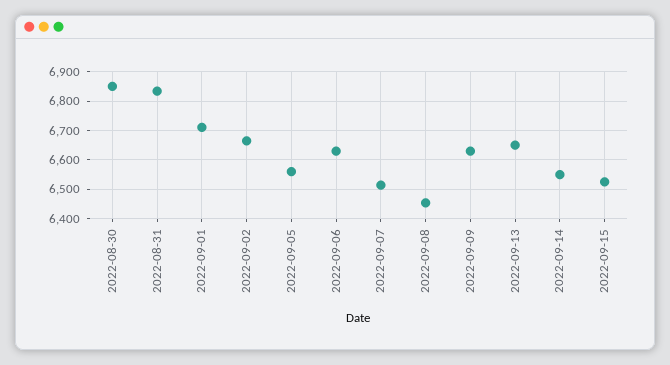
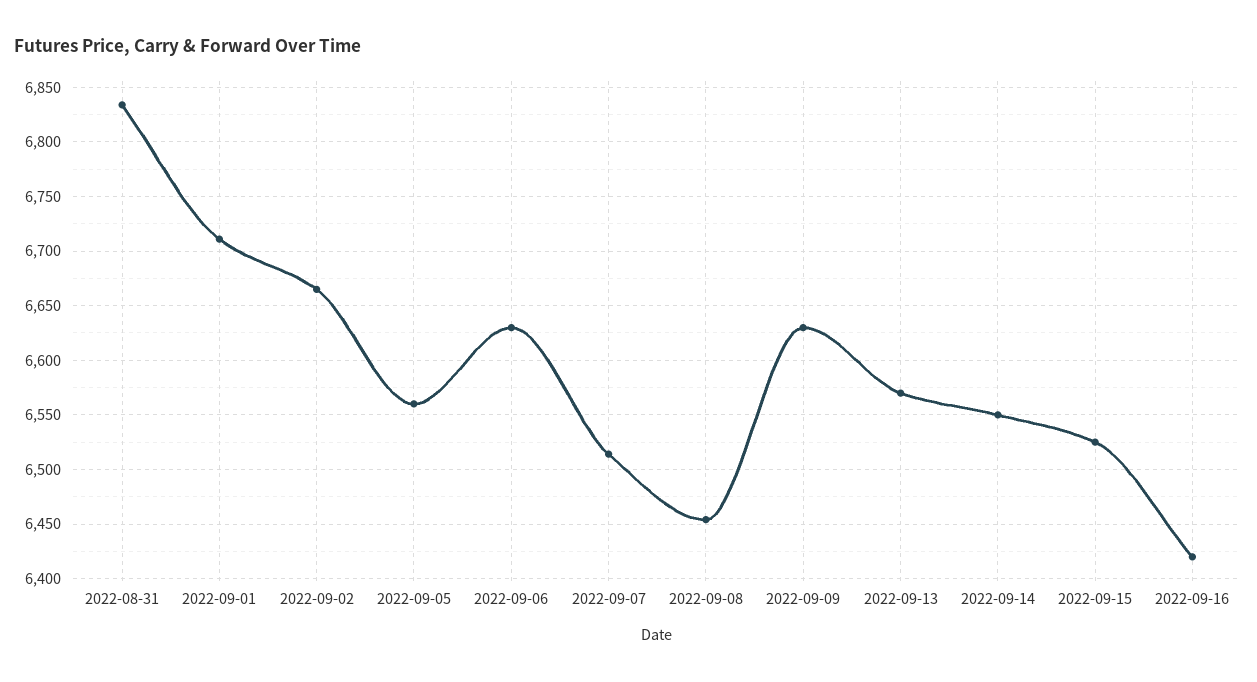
2022-08-30: 6850 -> none
2022-09-13: 6650 -> 6570
2022-09-16: none -> 6420

